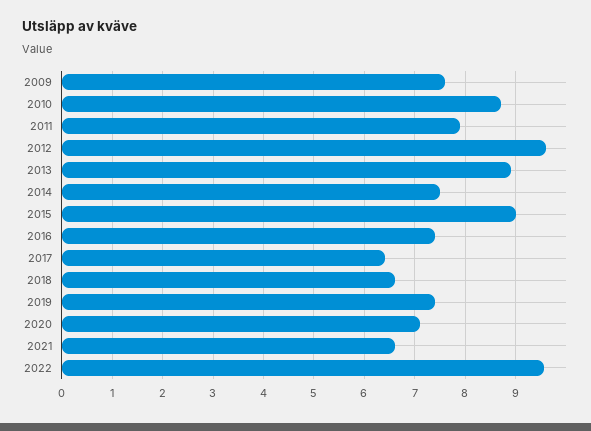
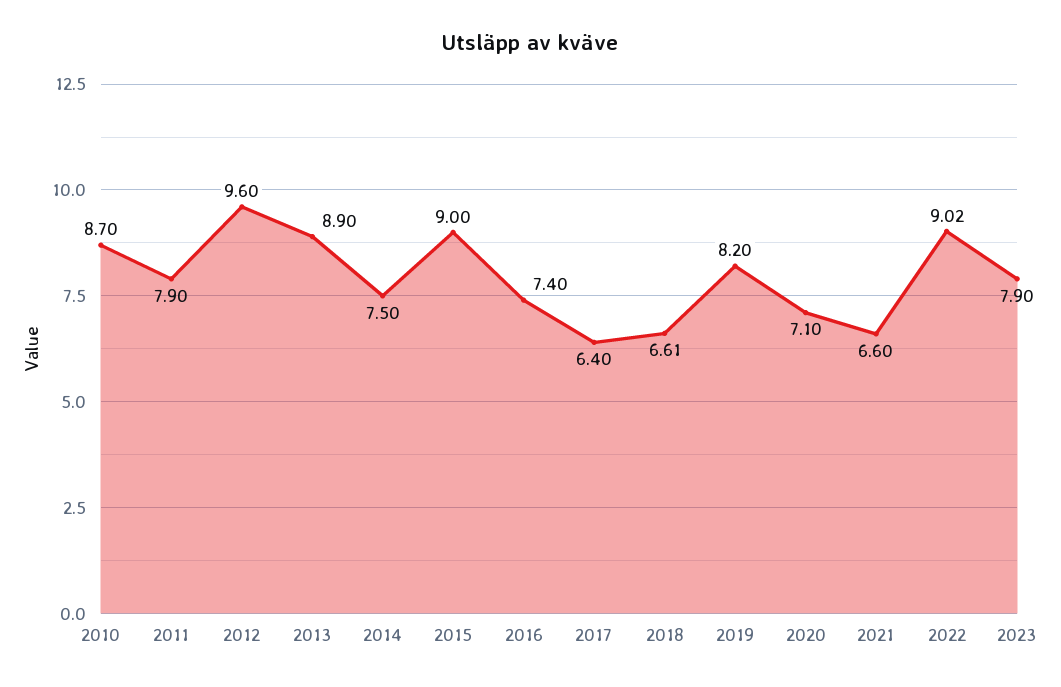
2009: 7.6 -> none
2019: 7.4 -> 8.2
2022: 9.6 -> 9.02
2023: none -> 7.9

